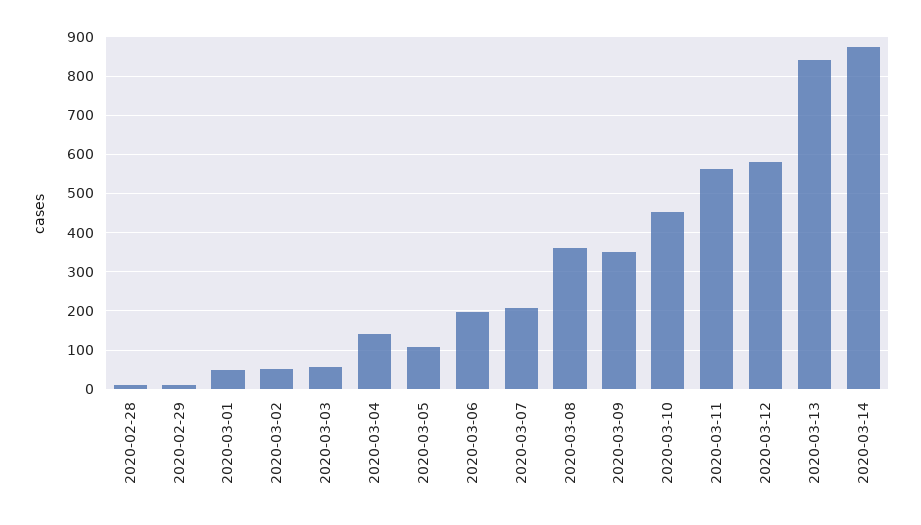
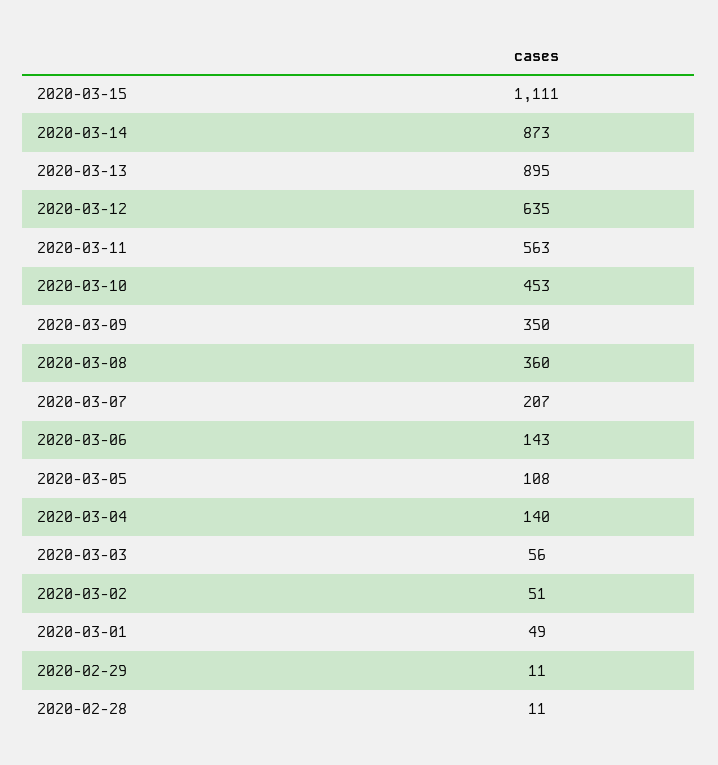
2020-03-06: 200 -> 143
2020-03-12: 580 -> 635
2020-03-13: 840 -> 895
2020-03-15: none -> 1111

